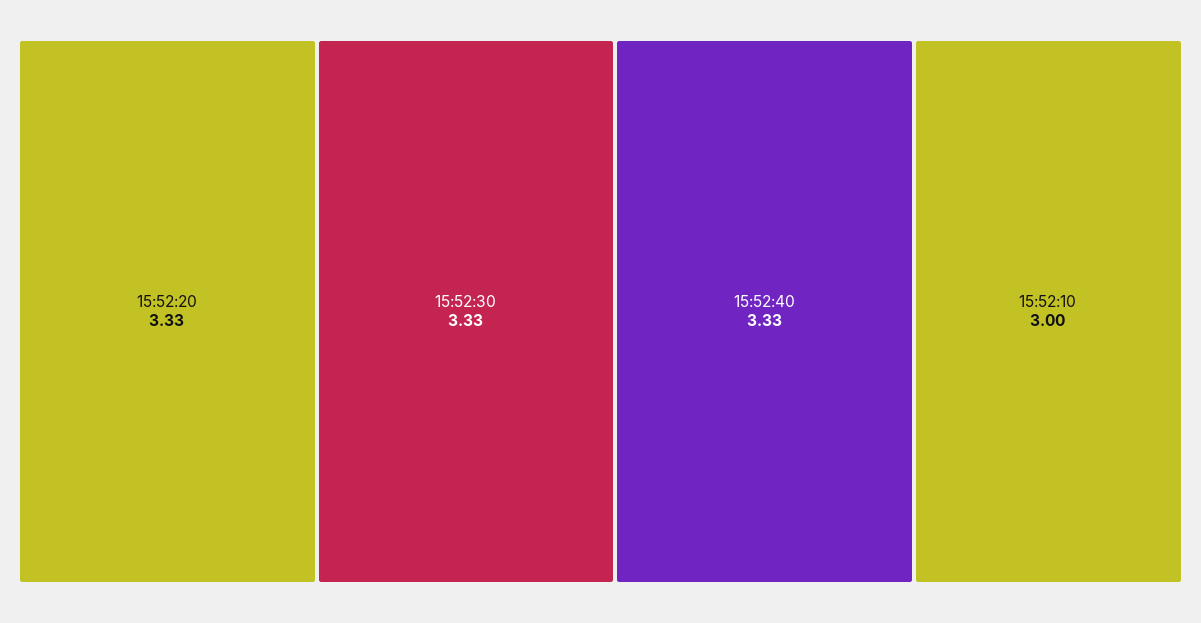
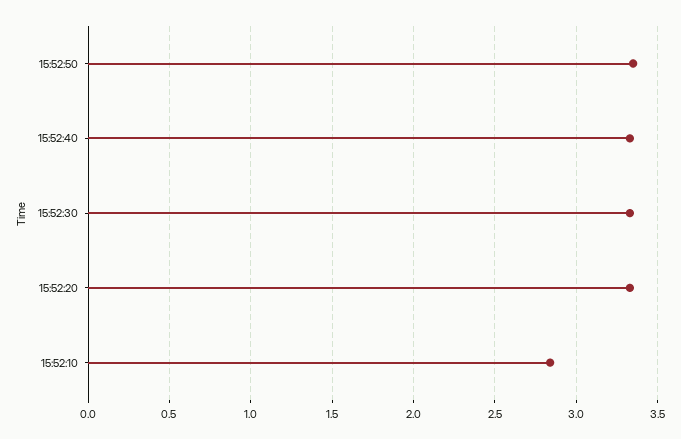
15:52:10: 3 -> 2.85
15:52:50: none -> 3.35

